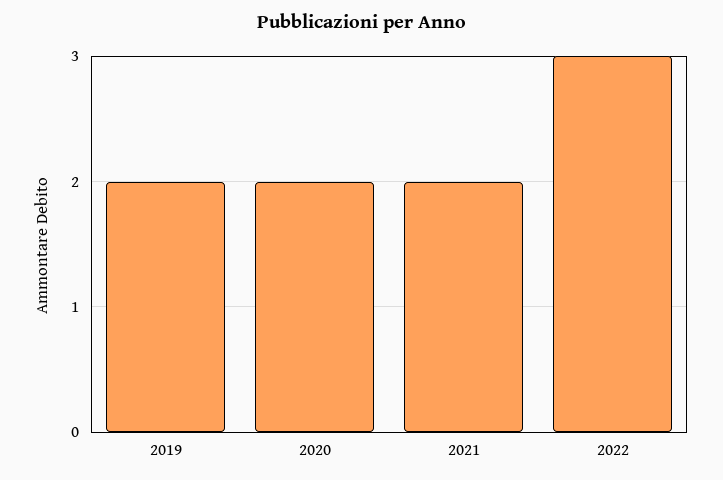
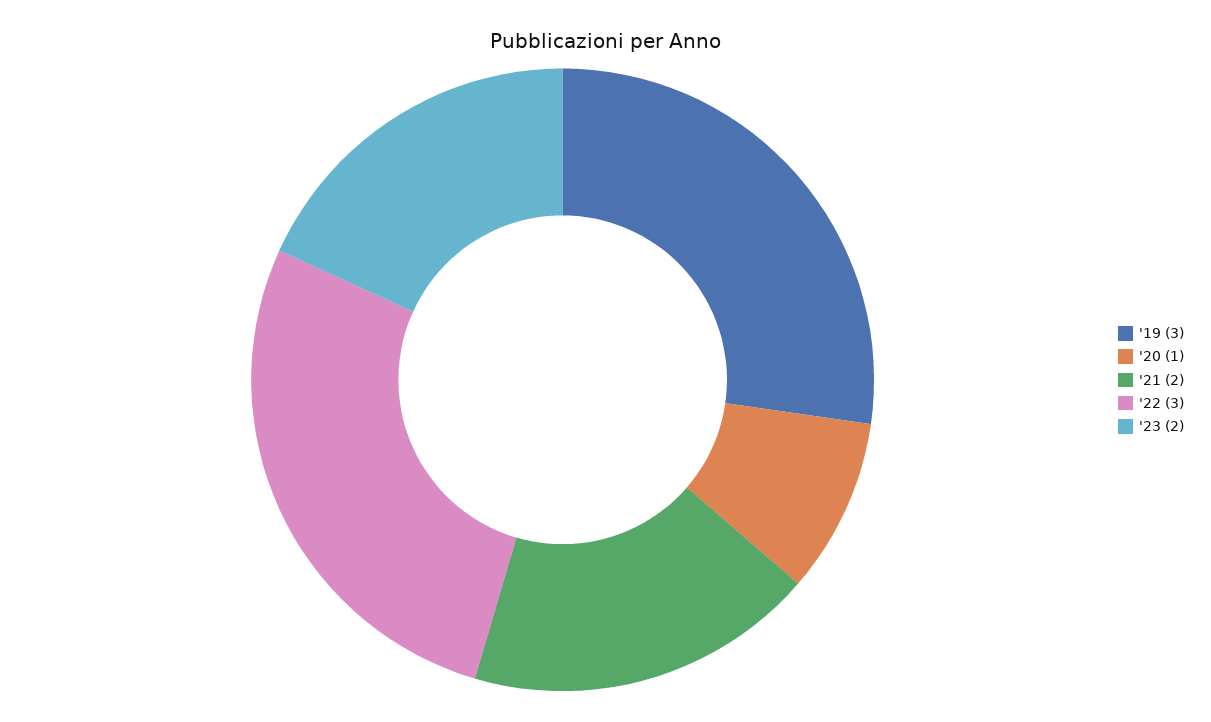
2019: 2 -> 3
2020: 2 -> 1
'23: none -> 2

